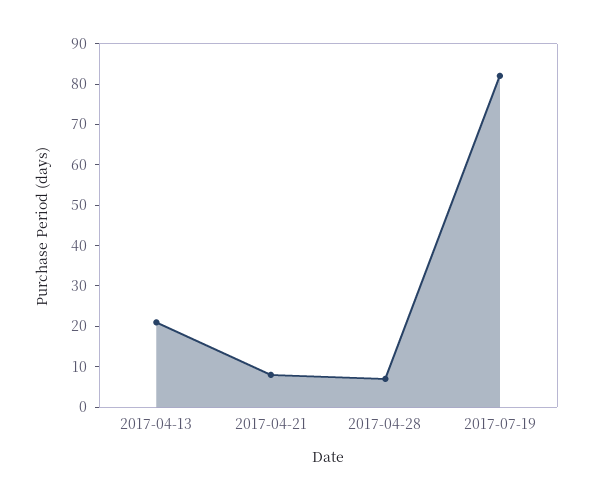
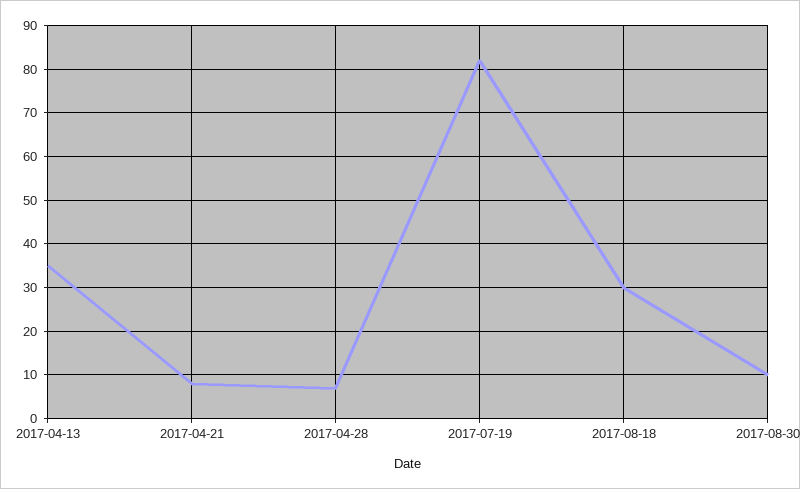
2017-04-13: 20 -> 35
2017-08-18: none -> 30
2017-08-30: none -> 10

